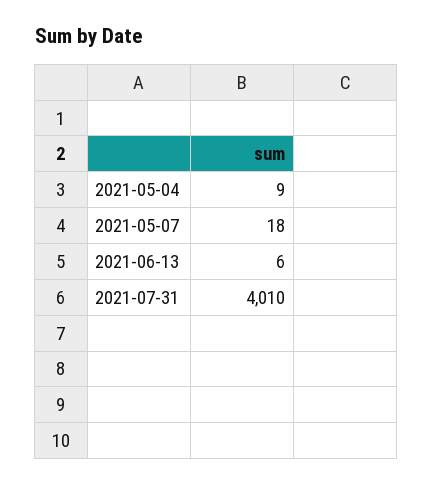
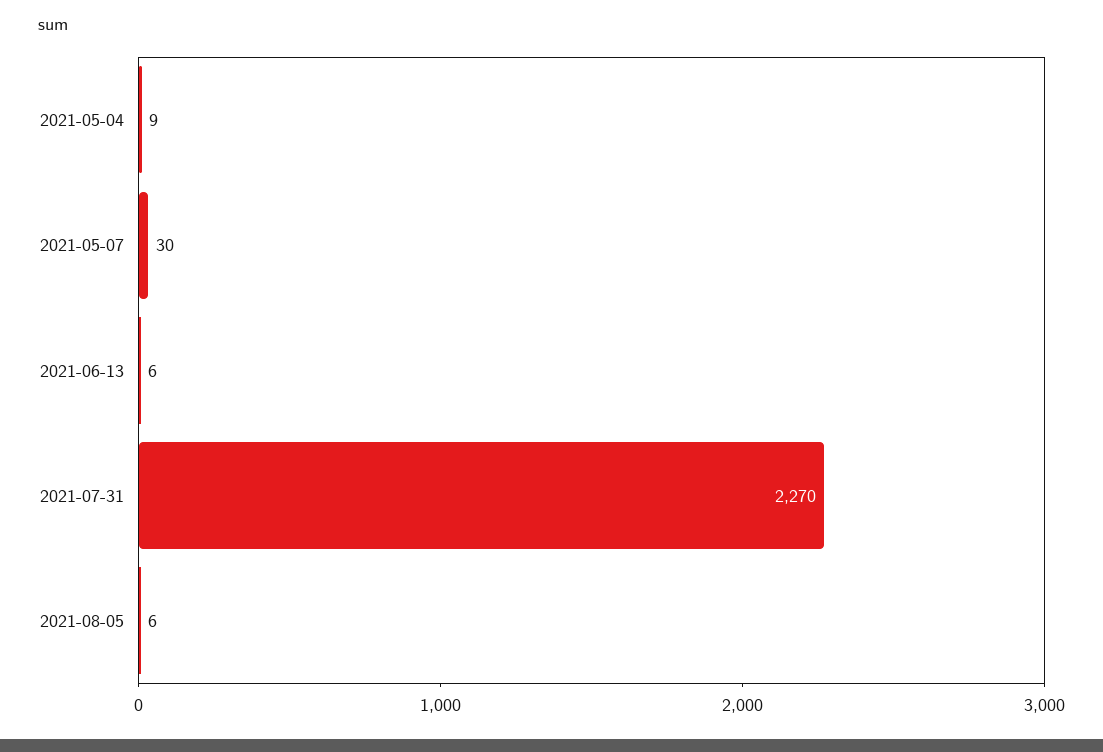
2021-05-07: 18 -> 30
2021-07-31: 4010 -> 2270
2021-08-05: none -> 6

